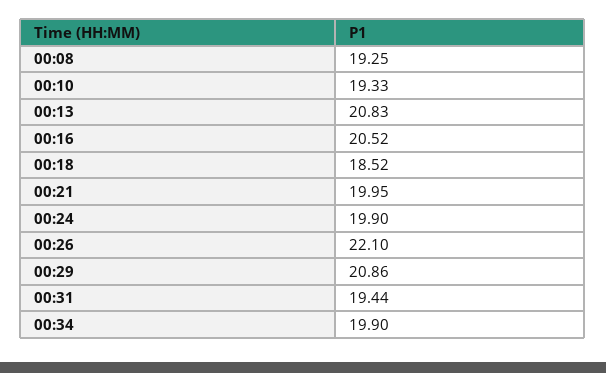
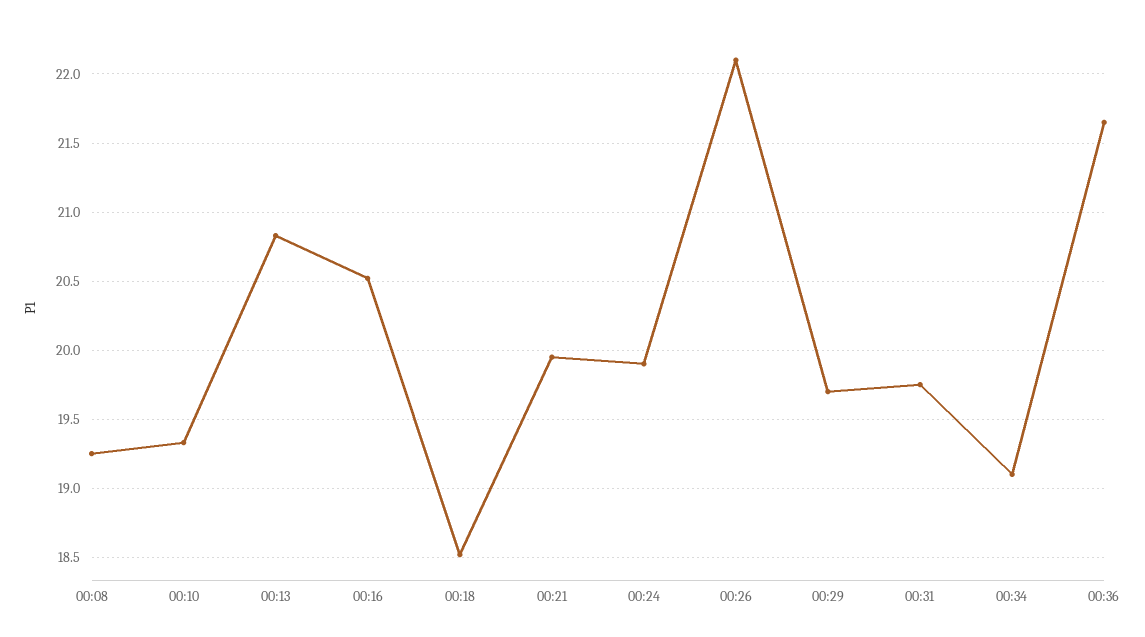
00:29: 20.86 -> 19.7
00:31: 19.44 -> 19.75
00:34: 19.9 -> 19.1
00:36: none -> 21.65

